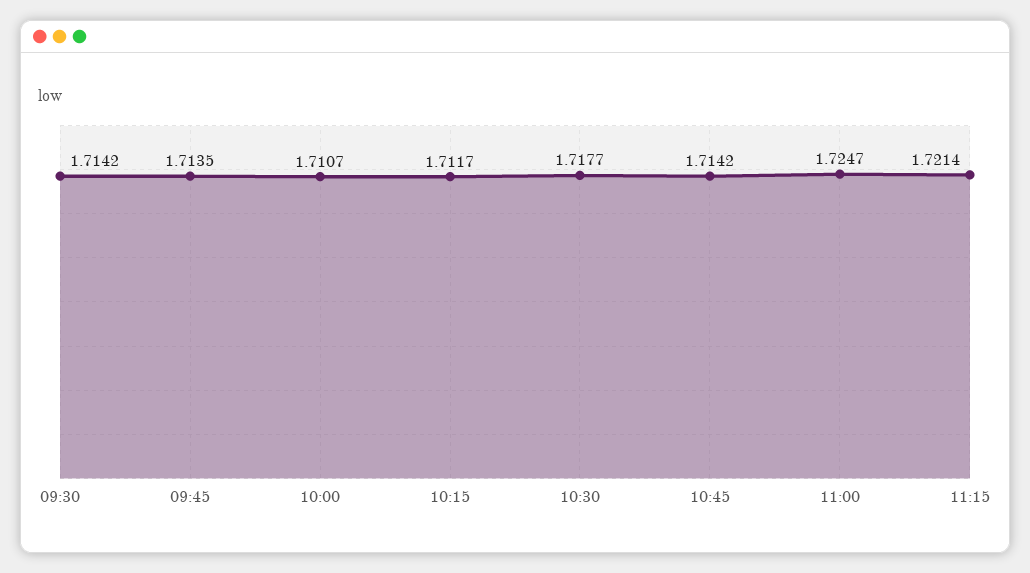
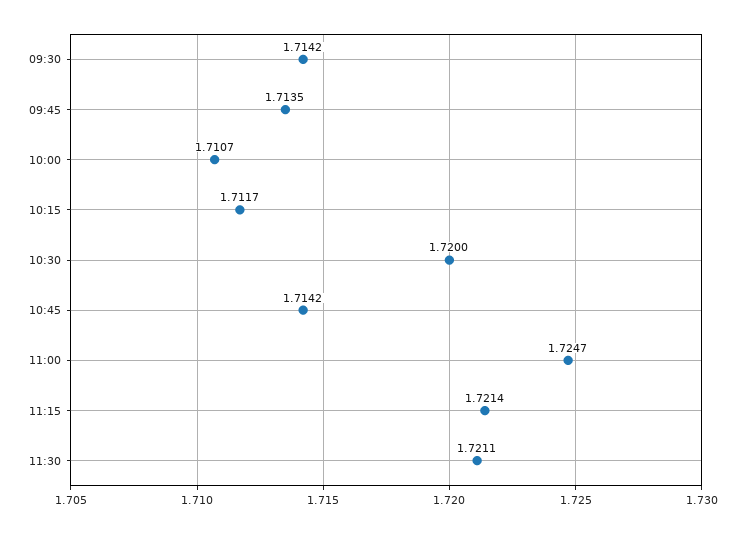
10:30: 1.7177 -> 1.72
11:30: none -> 1.7211

